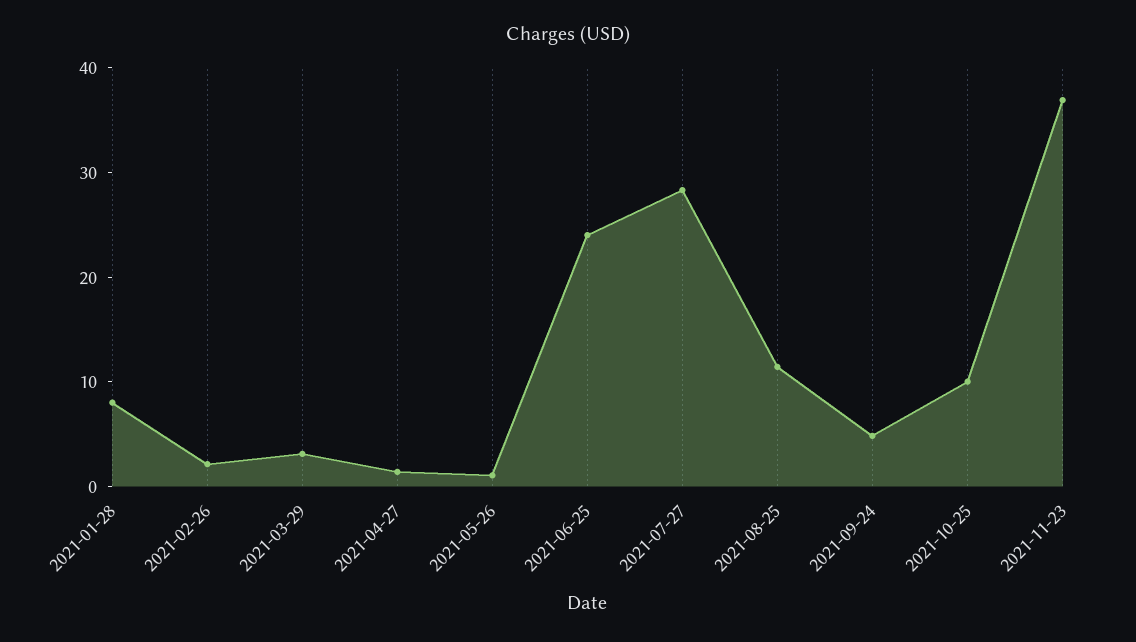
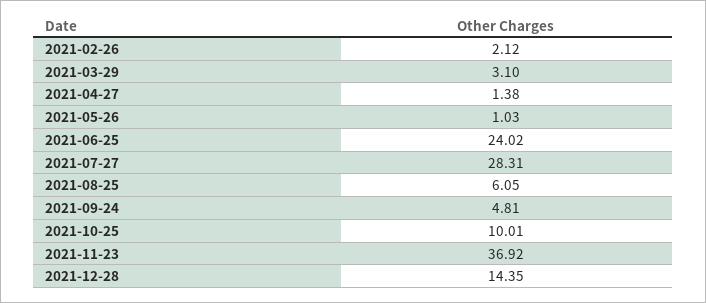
2021-01-28: 8 -> none
2021-08-25: 12 -> 6.05
2021-12-28: none -> 14.35

